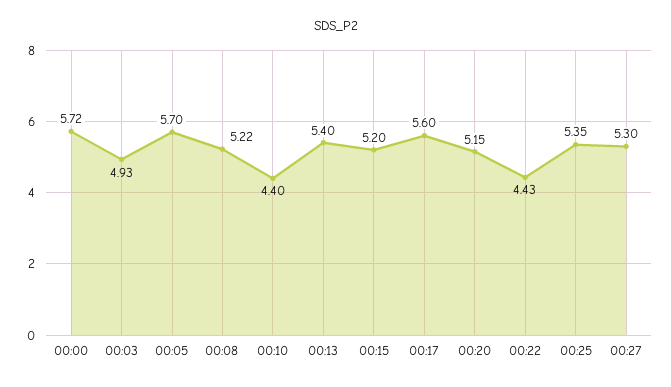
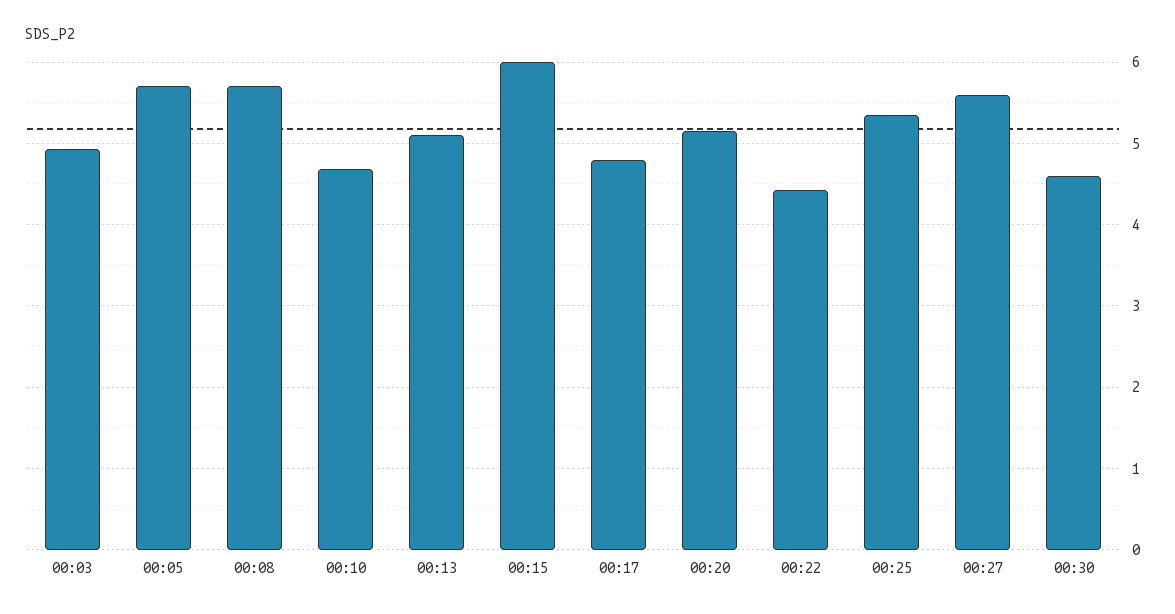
00:00: 5.72 -> none
00:08: 5.22 -> 5.7
00:10: 4.4 -> 4.7
00:13: 5.4 -> 5.1
00:15: 5.2 -> 6
00:17: 5.6 -> 4.8
00:27: 5.3 -> 5.6
00:30: none -> 4.6

